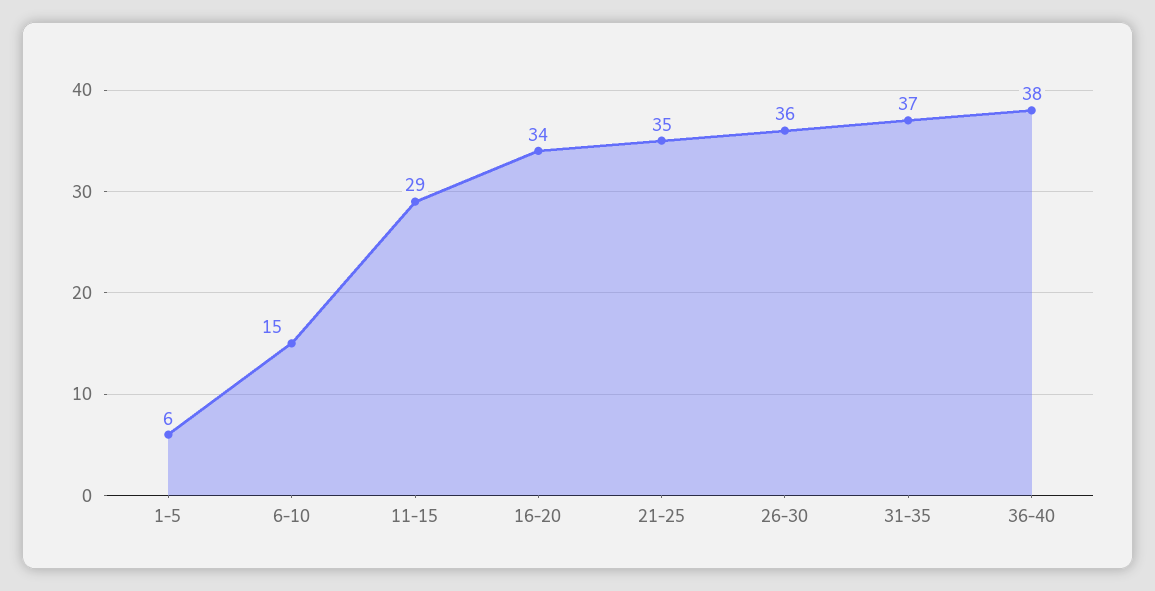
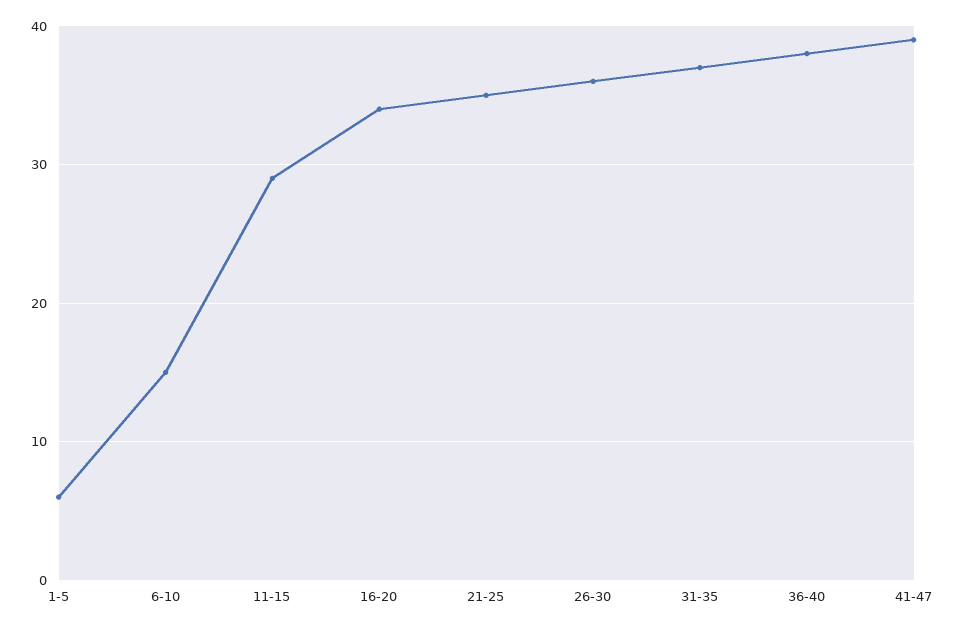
41-47: none -> 39

